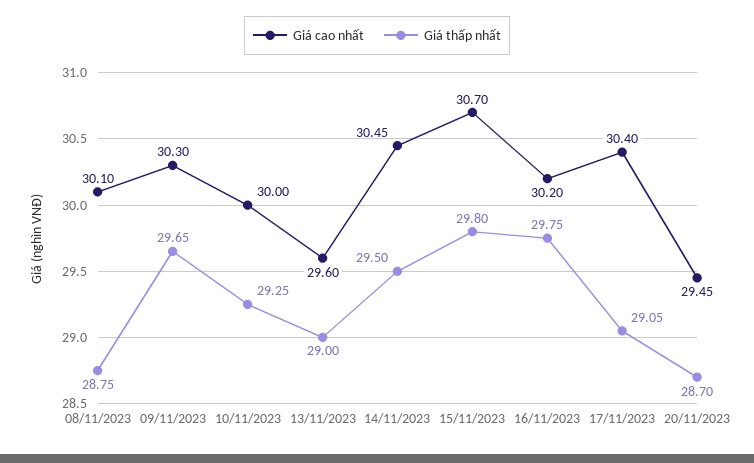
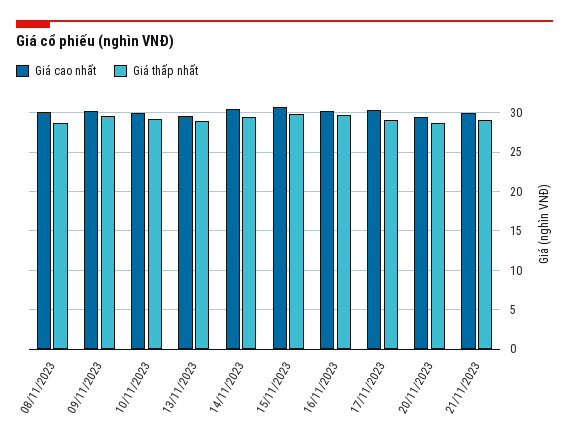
Giá cao nhất, 21/11/2023: none -> 30
Giá thấp nhất, 21/11/2023: none -> 29

